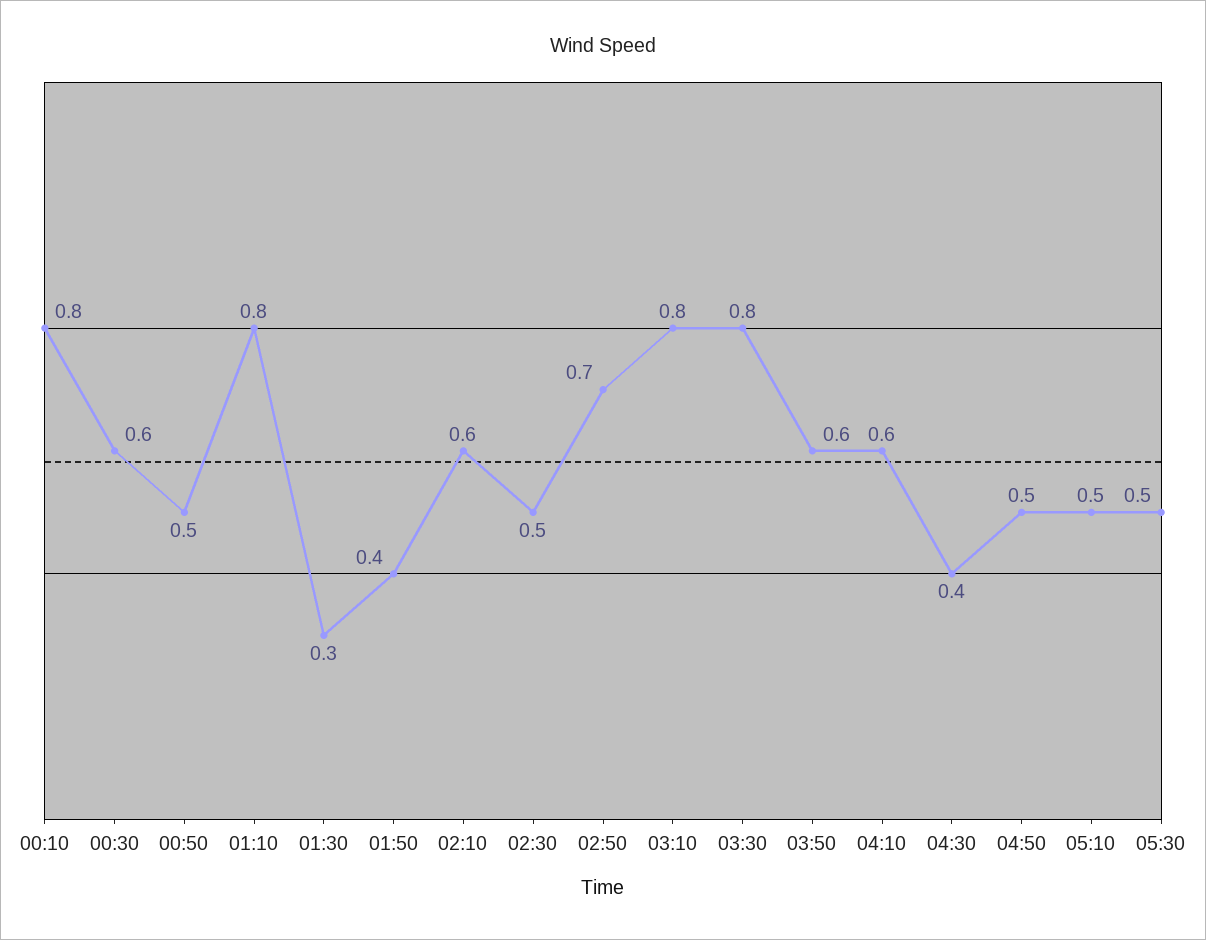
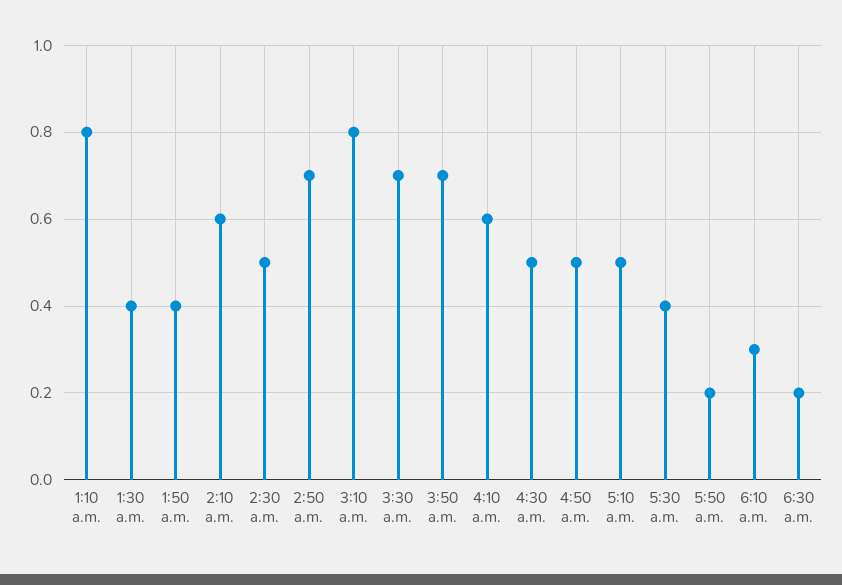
00:10: 0.8 -> none
00:30: 0.6 -> none
00:50: 0.5 -> none
01:30: 0.3 -> 0.4
03:30: 0.8 -> 0.7
03:50: 0.6 -> 0.7
04:30: 0.4 -> 0.5
05:30: 0.5 -> 0.4
5:50 a.m.: none -> 0.2
6:10 a.m.: none -> 0.3
6:30 a.m.: none -> 0.2

